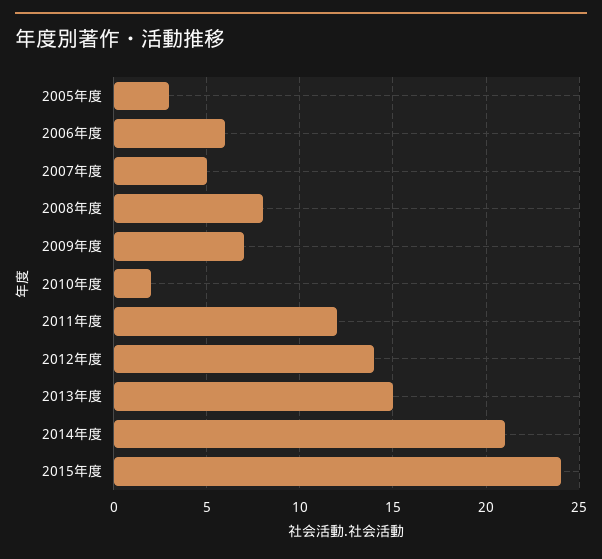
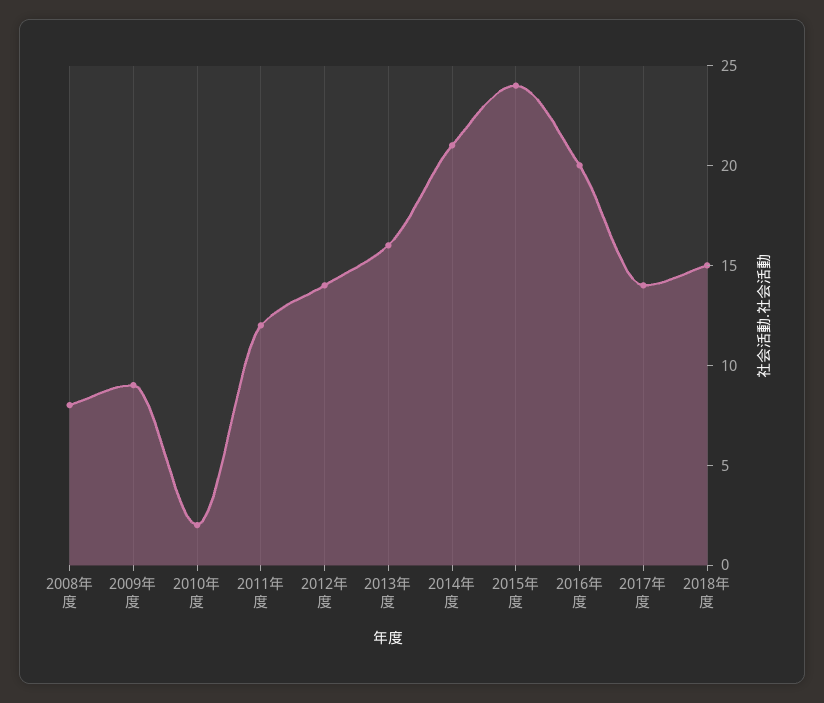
2005年度: 3 -> none
2006年度: 6 -> none
2007年度: 5 -> none
2009年度: 7 -> 9
2013年度: 15 -> 16
2016年度: none -> 20
2017年度: none -> 14
2018年度: none -> 15

